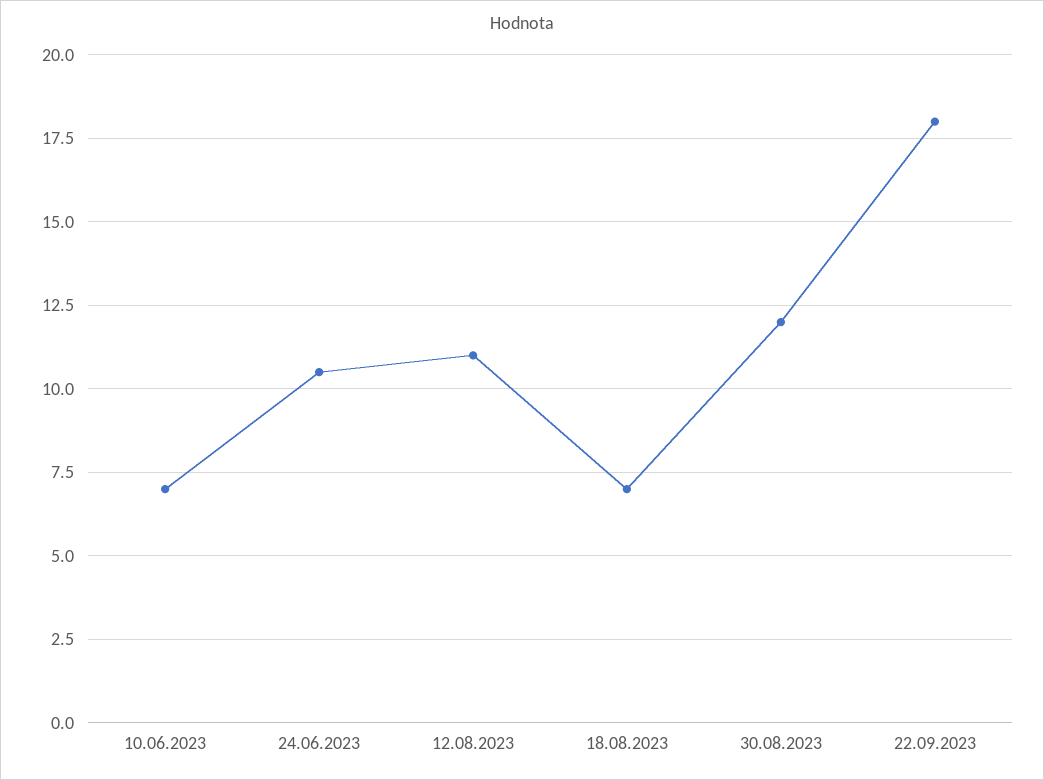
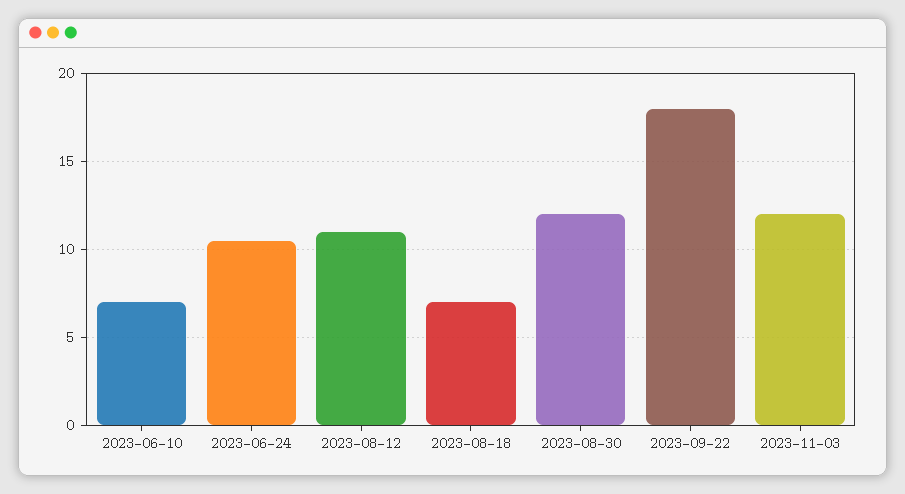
2023-11-03: none -> 12

